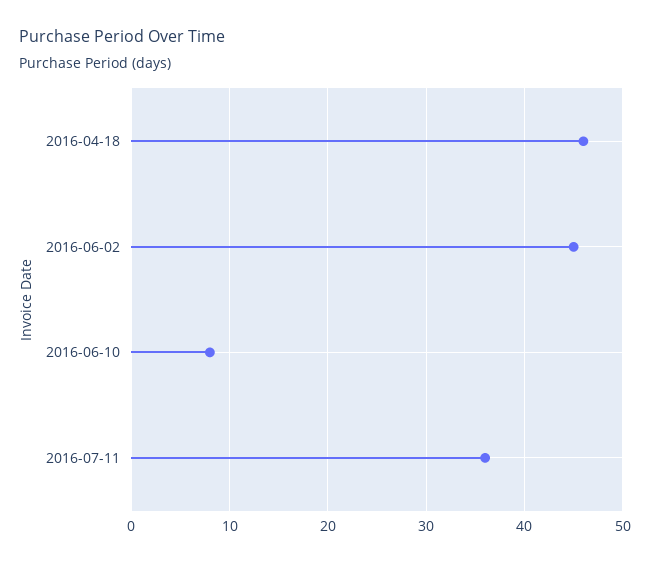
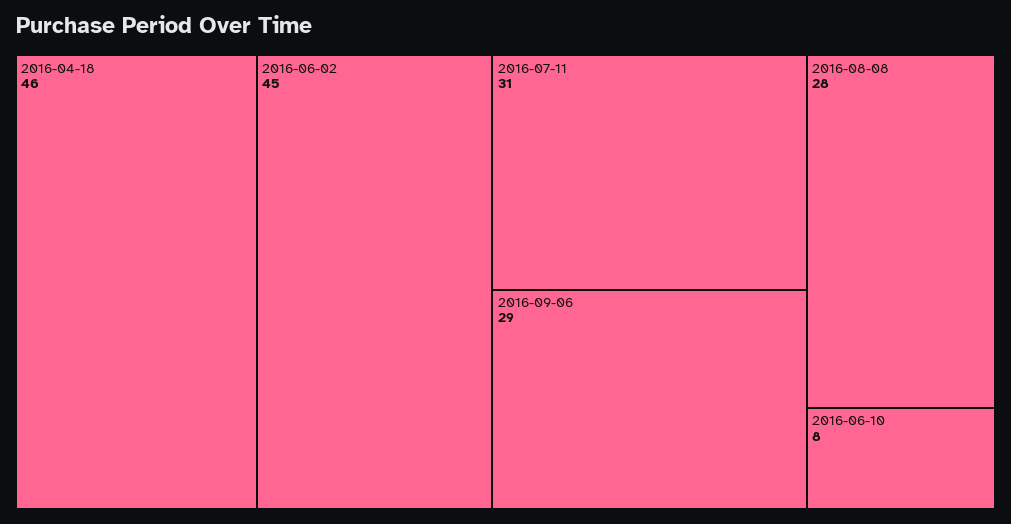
2016-07-11: 36 -> 31
2016-09-06: none -> 29
2016-08-08: none -> 28

